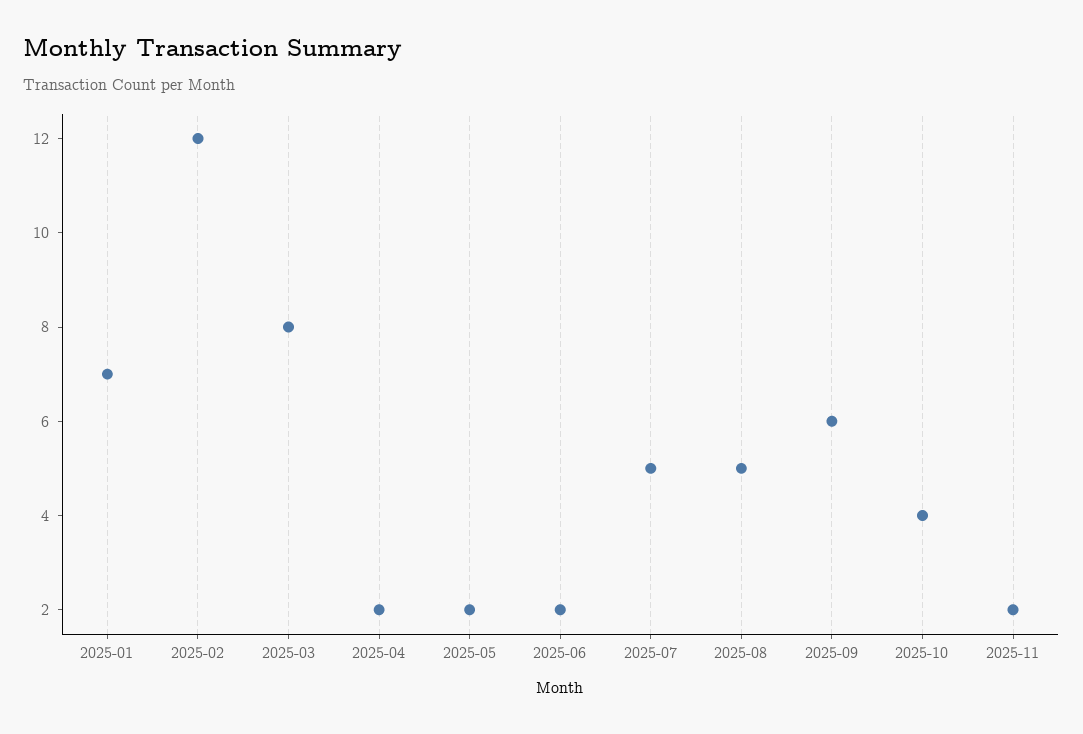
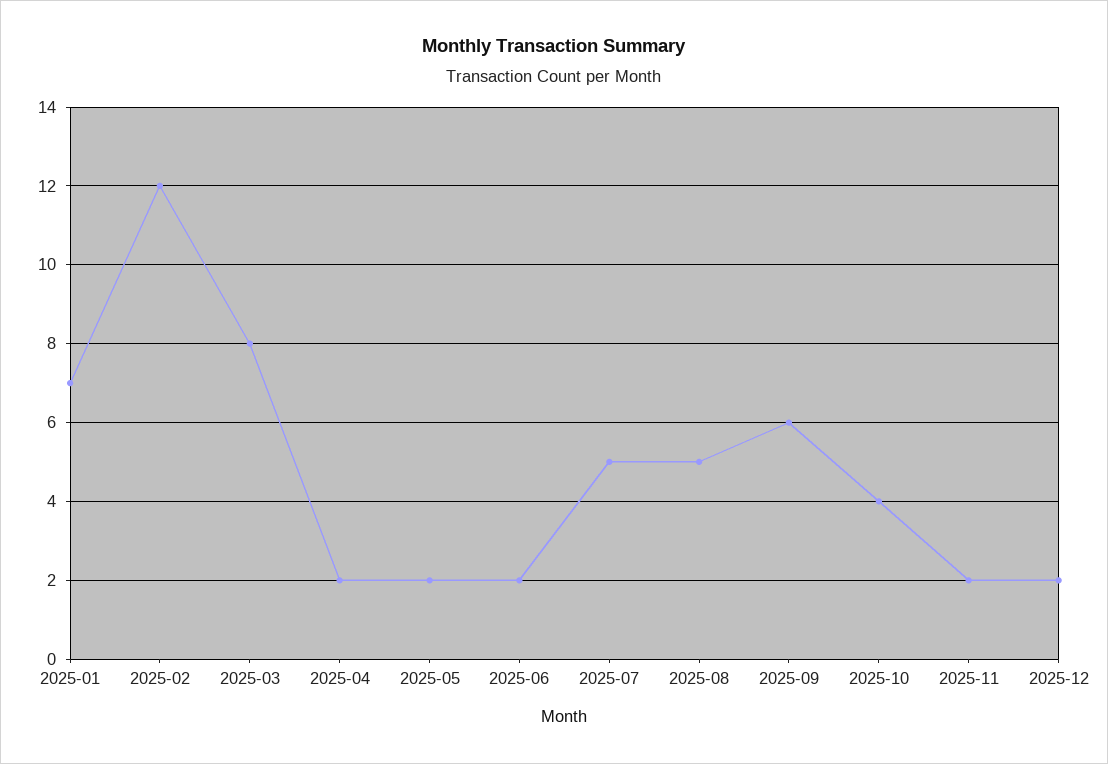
2025-12: none -> 2

